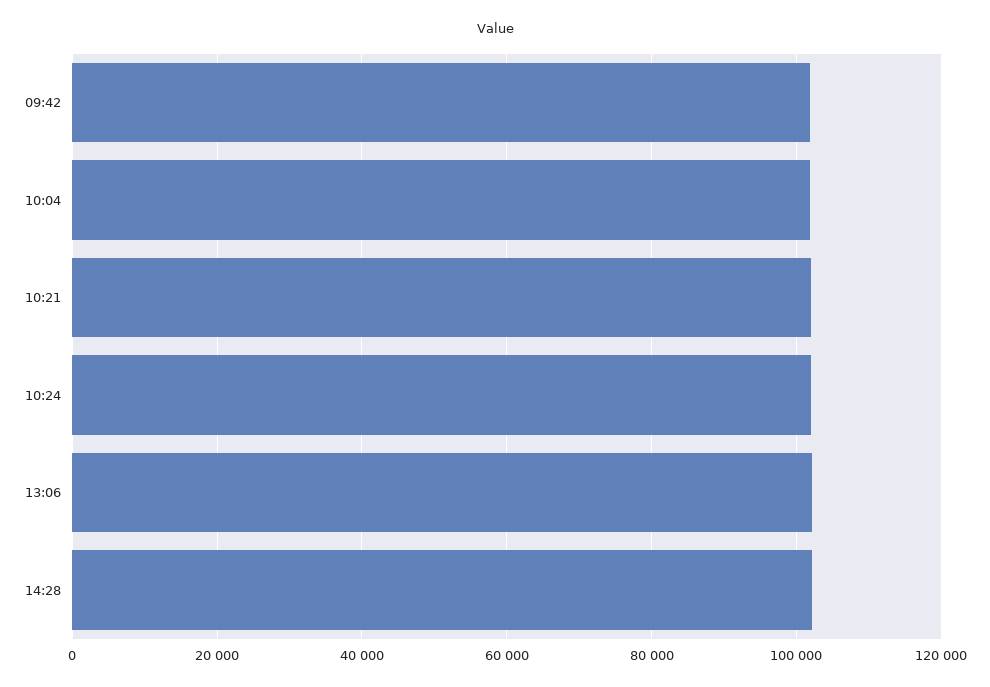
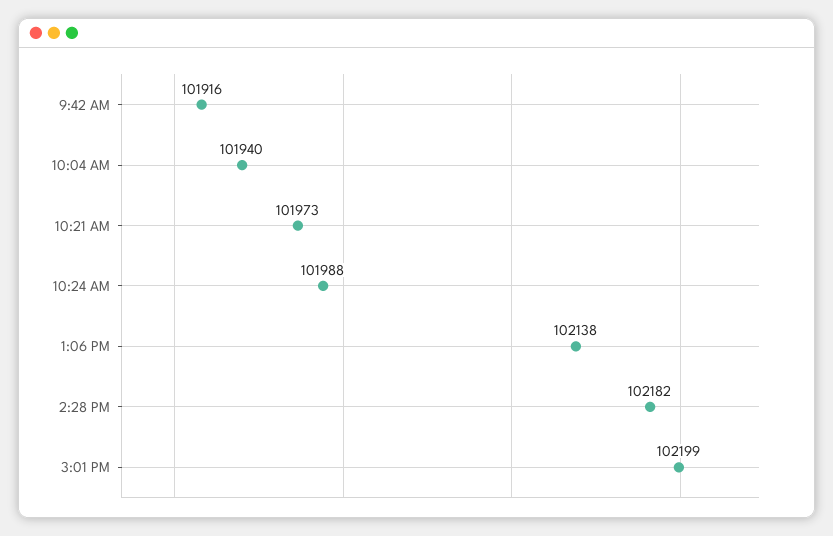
3:01 PM: none -> 102199

